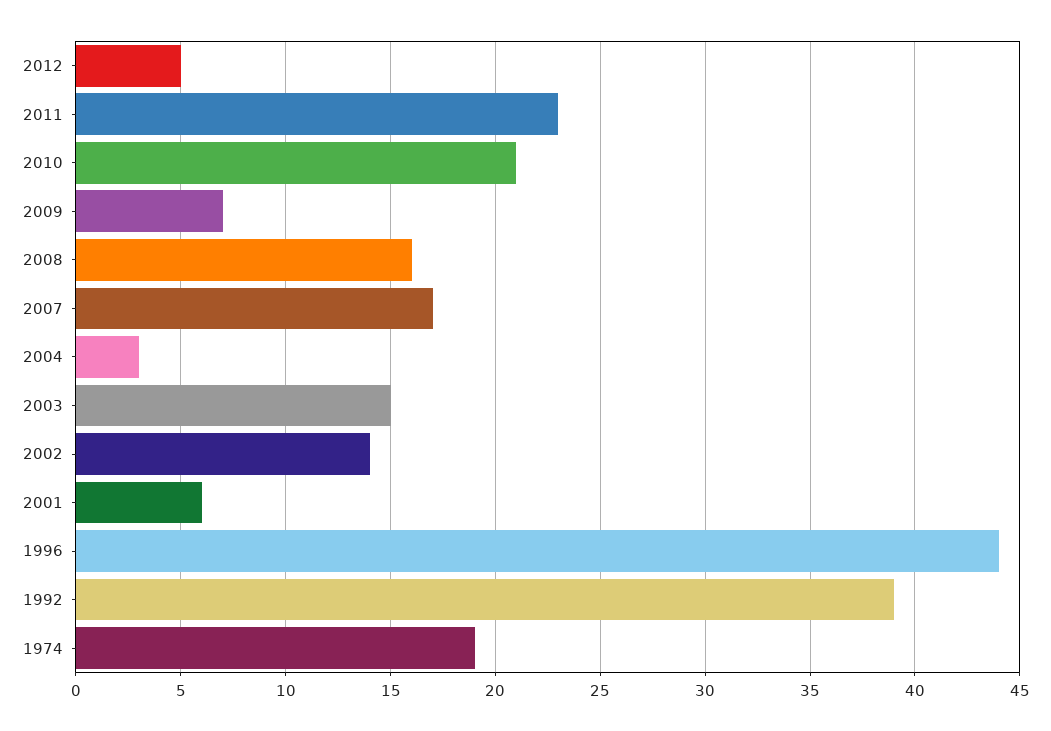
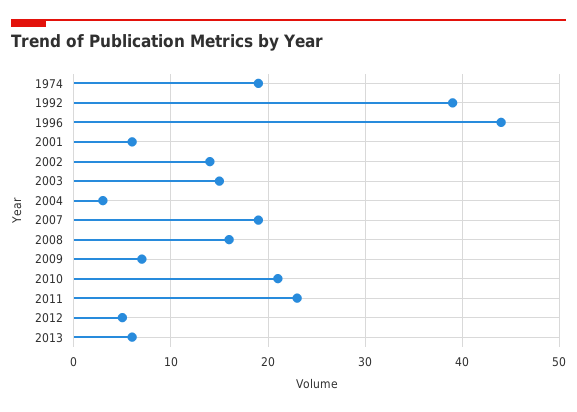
2007: 17 -> 19
2013: none -> 6

